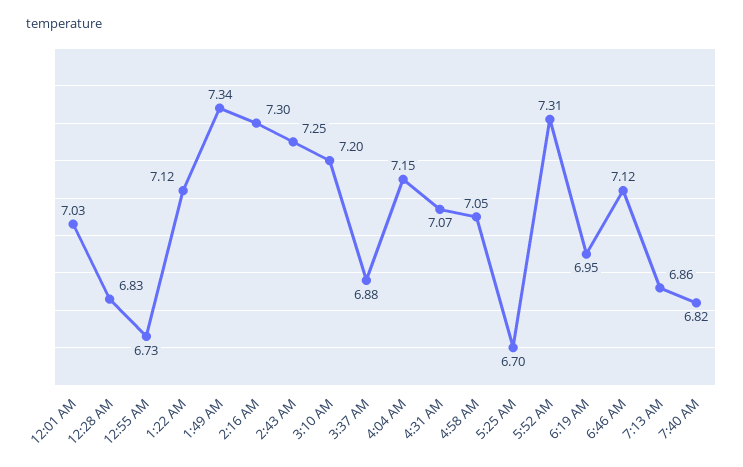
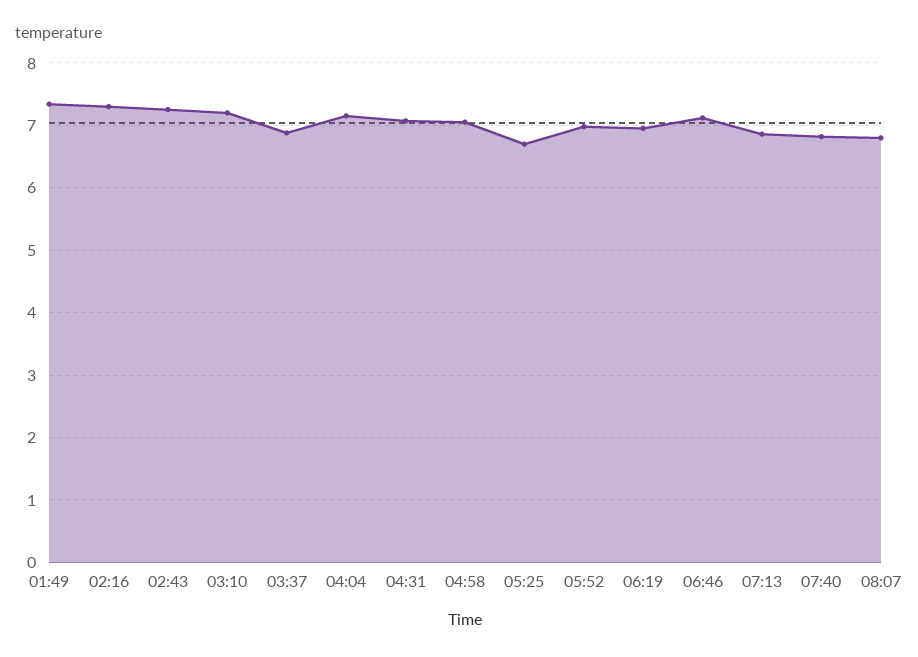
12:01 AM: 7.03 -> none
12:28 AM: 6.83 -> none
12:55 AM: 6.73 -> none
1:22 AM: 7.12 -> none
5:52 AM: 7.31 -> 7
08:07: none -> 6.8

